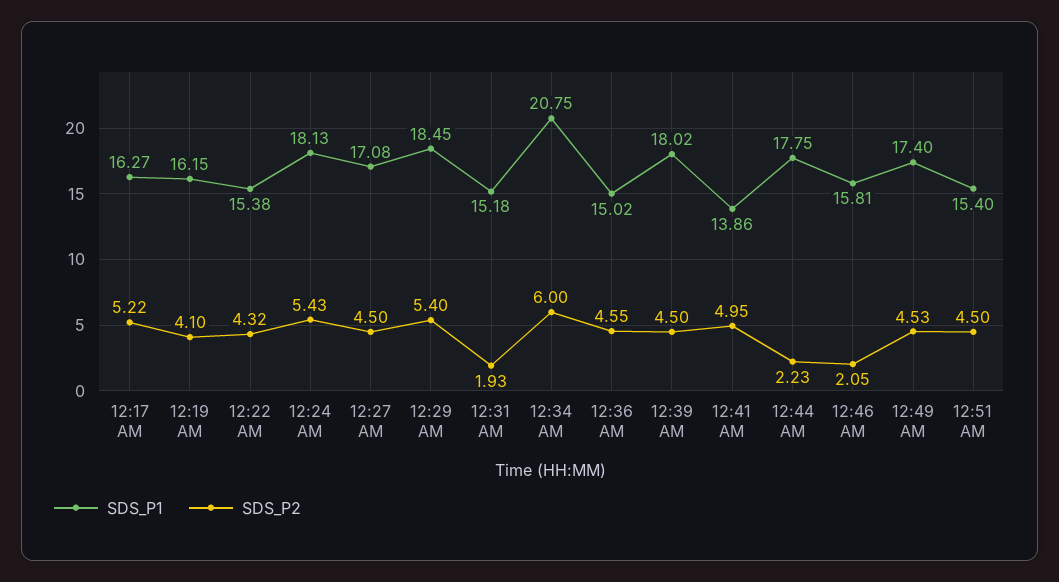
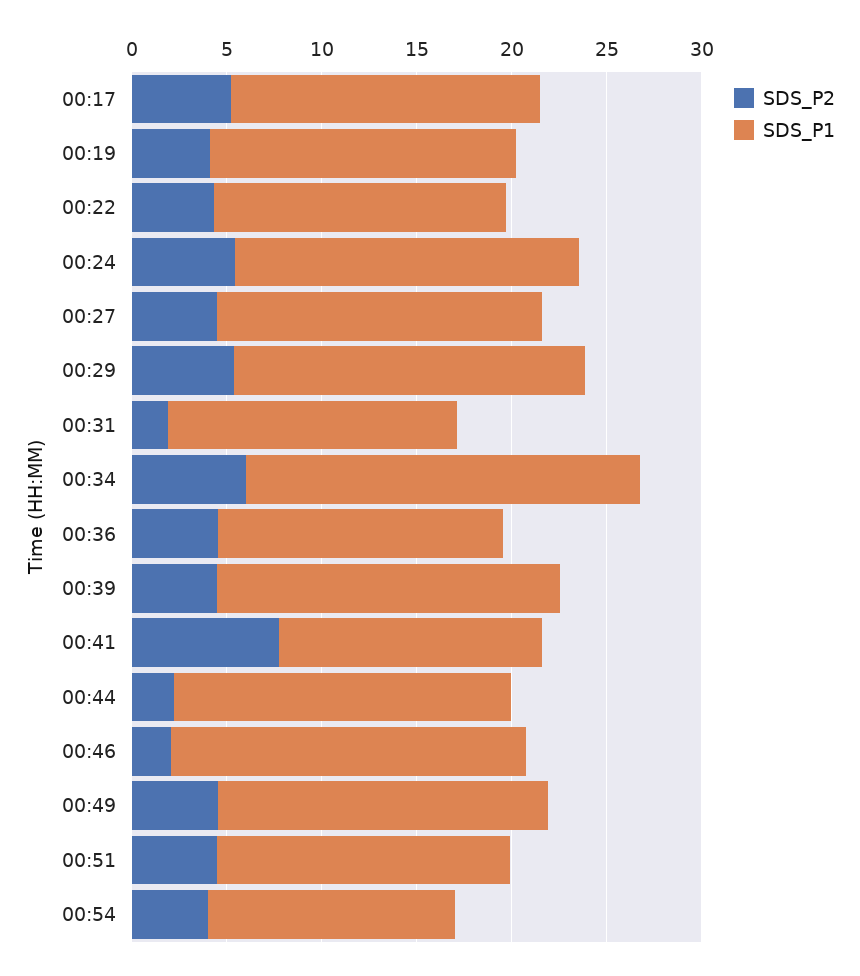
SDS_P2, 12:41 AM: 4.95 -> 8
SDS_P1, 12:46 AM: 15.81 -> 19
SDS_P2, 00:54: none -> 4
SDS_P1, 00:54: none -> 13

